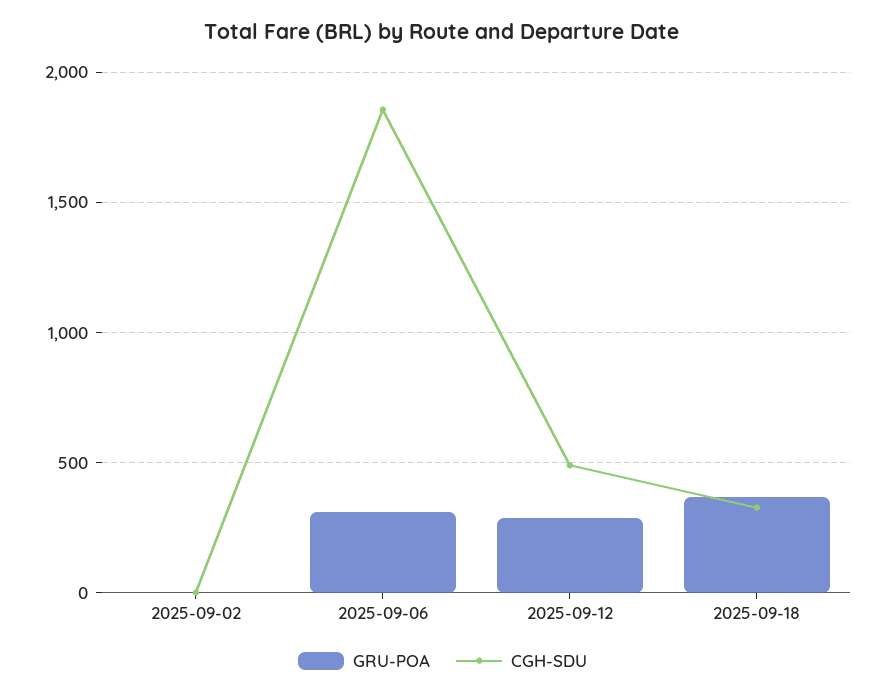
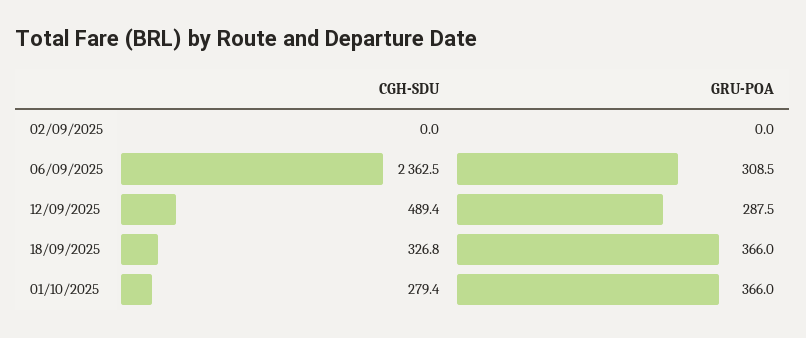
CGH-SDU, 2025-09-06: 1850 -> 2362.5
CGH-SDU, 01/10/2025: none -> 279.4
GRU-POA, 01/10/2025: none -> 366

